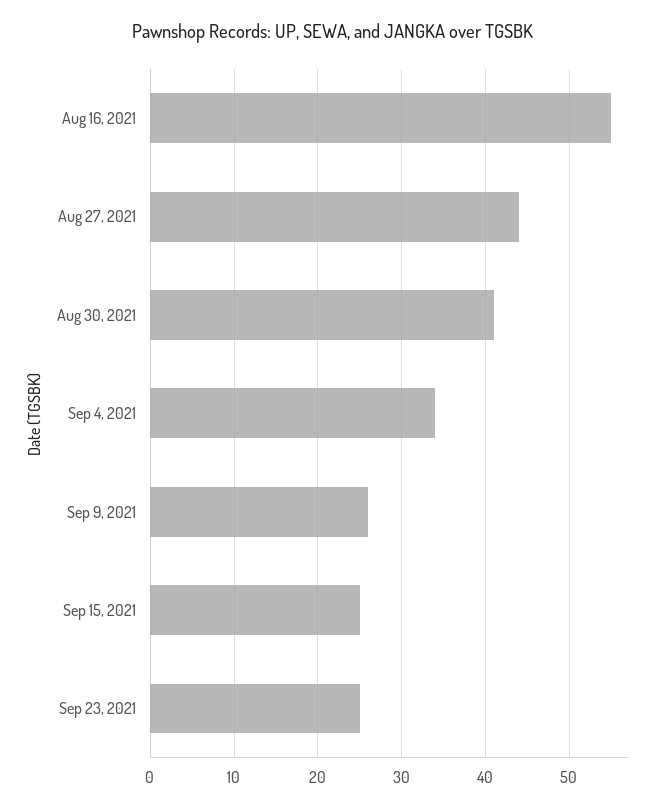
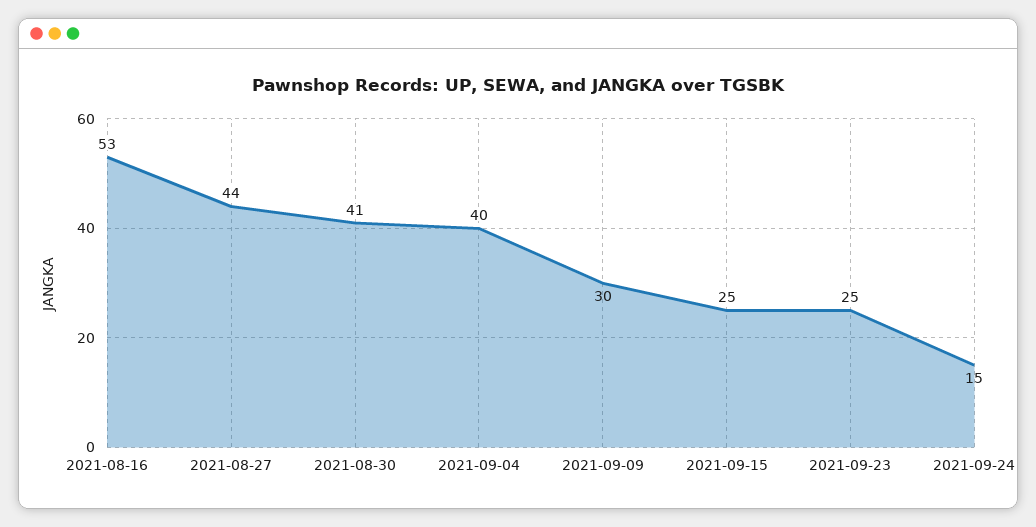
Aug 16, 2021: 55 -> 53
Sep 4, 2021: 34 -> 40
Sep 9, 2021: 26 -> 30
2021-09-24: none -> 15

